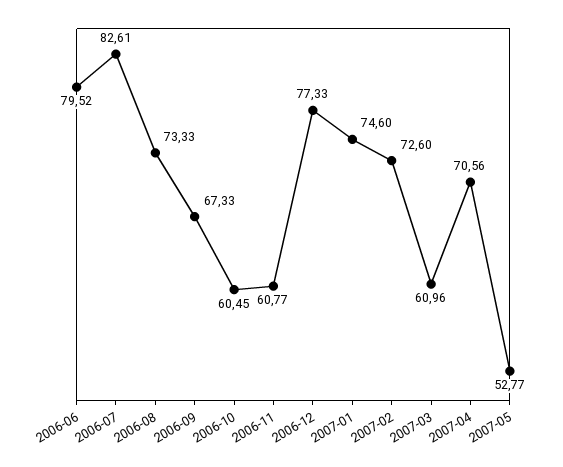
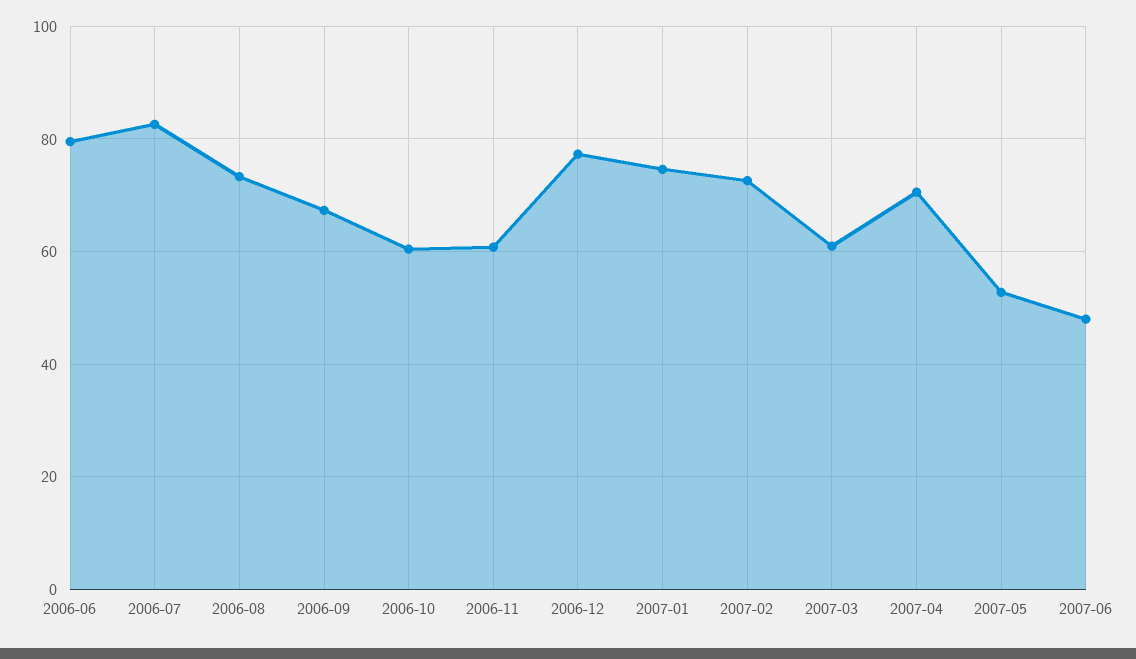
2007-06: none -> 48

